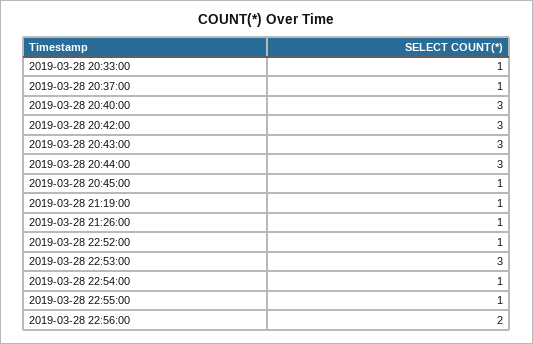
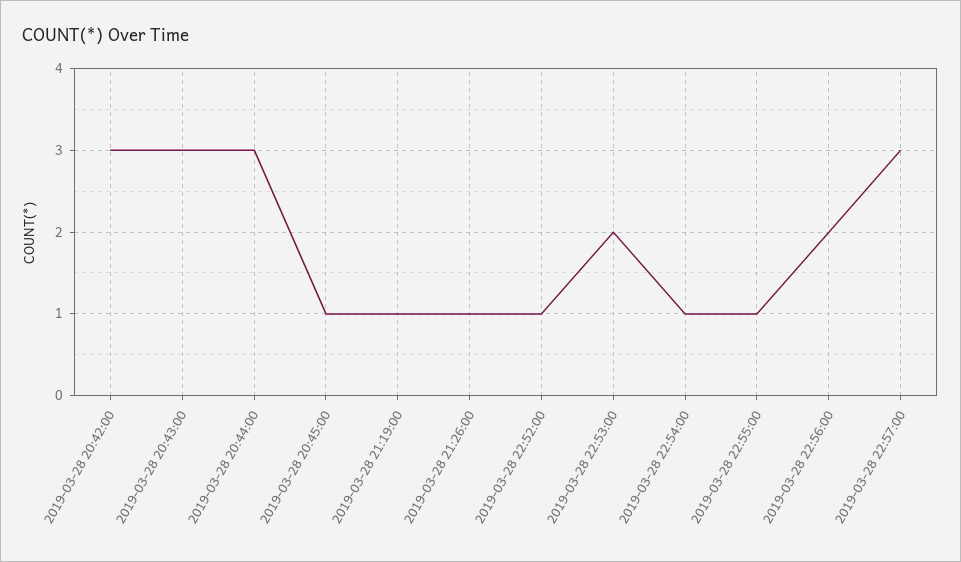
2019-03-28 20:33:00: 1 -> none
2019-03-28 20:37:00: 1 -> none
2019-03-28 20:40:00: 3 -> none
2019-03-28 22:53:00: 3 -> 2
2019-03-28 22:57:00: none -> 3

